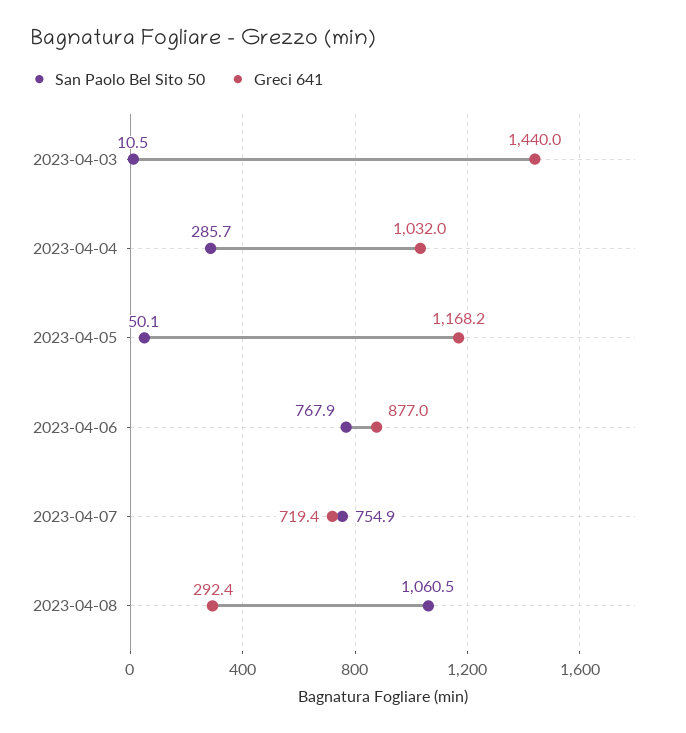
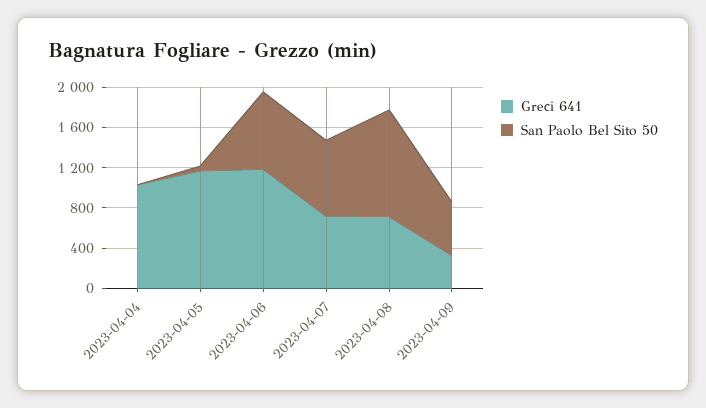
San Paolo Bel Sito 50, 2023-04-03: 10.5 -> none
Greci 641, 2023-04-03: 1440 -> none
San Paolo Bel Sito 50, 2023-04-04: 285.7 -> 0
Greci 641, 2023-04-06: 877 -> 1200
Greci 641, 2023-04-08: 292.4 -> 700
Greci 641, 2023-04-09: none -> 300
San Paolo Bel Sito 50, 2023-04-09: none -> 500

